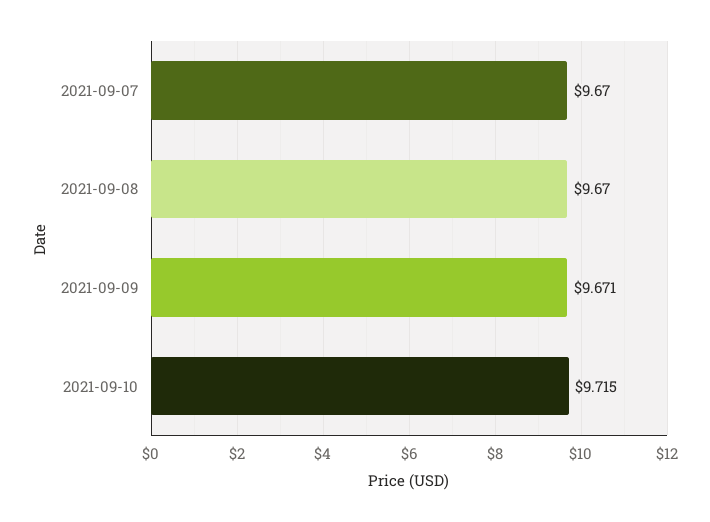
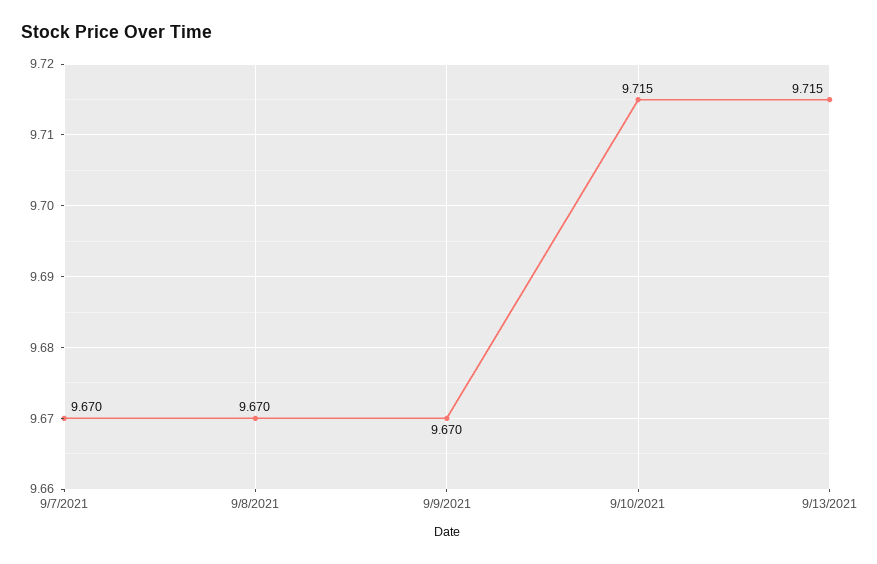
2021-09-09: 9.671 -> 9.67
9/13/2021: none -> 9.715

